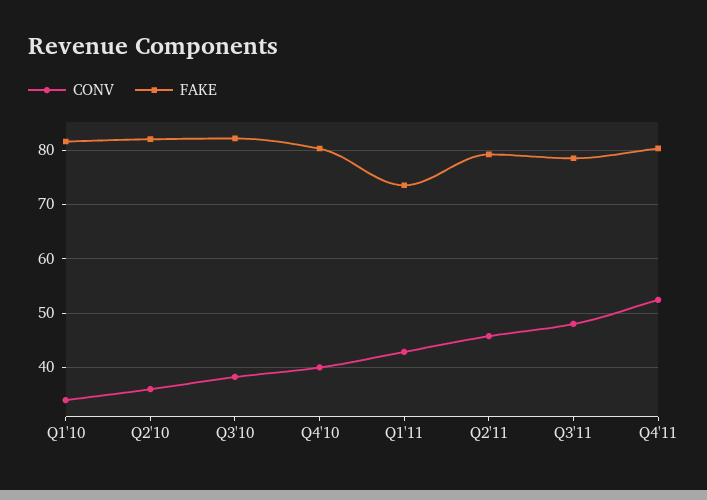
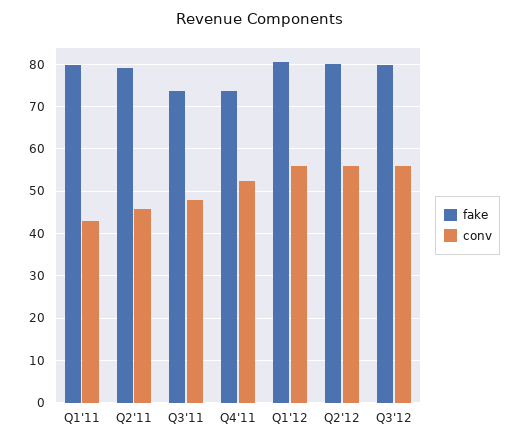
CONV, Q1'10: 34 -> none
FAKE, Q1'10: 82 -> none
CONV, Q2'10: 36 -> none
FAKE, Q2'10: 82 -> none
CONV, Q3'10: 38 -> none
FAKE, Q3'10: 82 -> none
CONV, Q4'10: 40 -> none
FAKE, Q4'10: 80 -> none
FAKE, Q1'11: 74 -> 80
FAKE, Q3'11: 78 -> 74
FAKE, Q4'11: 80 -> 74
FAKE, Q1'12: none -> 80
CONV, Q1'12: none -> 56
FAKE, Q2'12: none -> 80
CONV, Q2'12: none -> 56
FAKE, Q3'12: none -> 80
CONV, Q3'12: none -> 56

